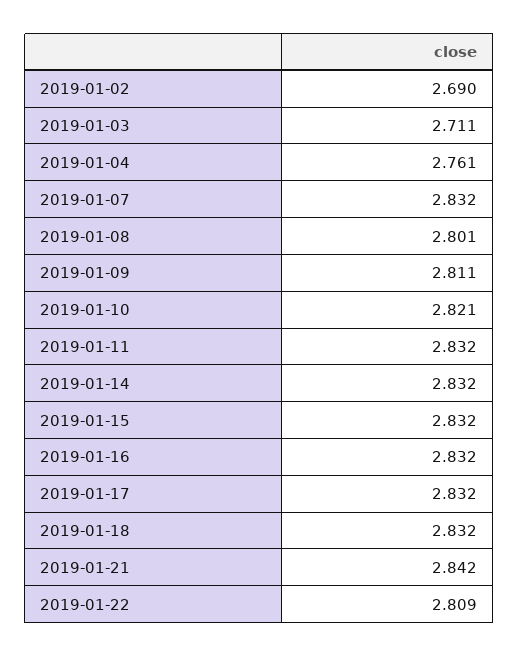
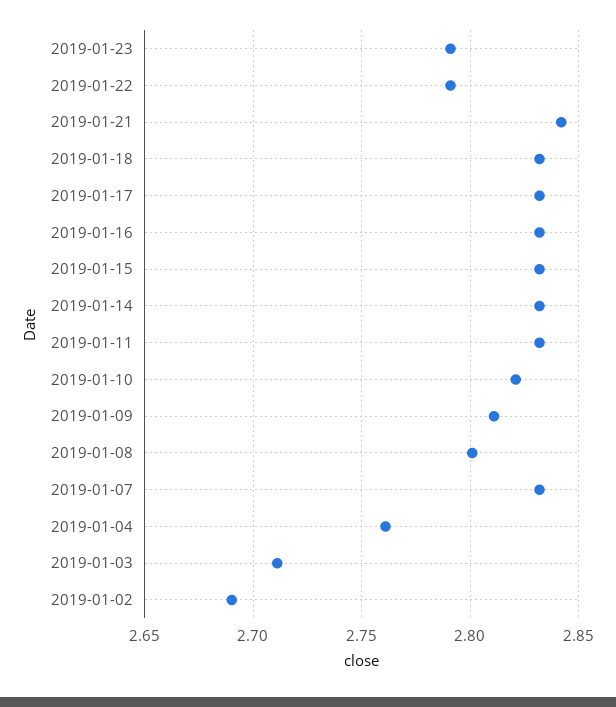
2019-01-22: 2.809 -> 2.79
2019-01-23: none -> 2.79

